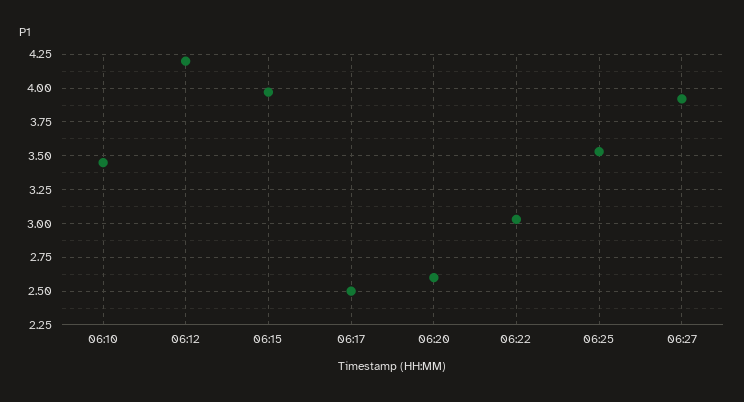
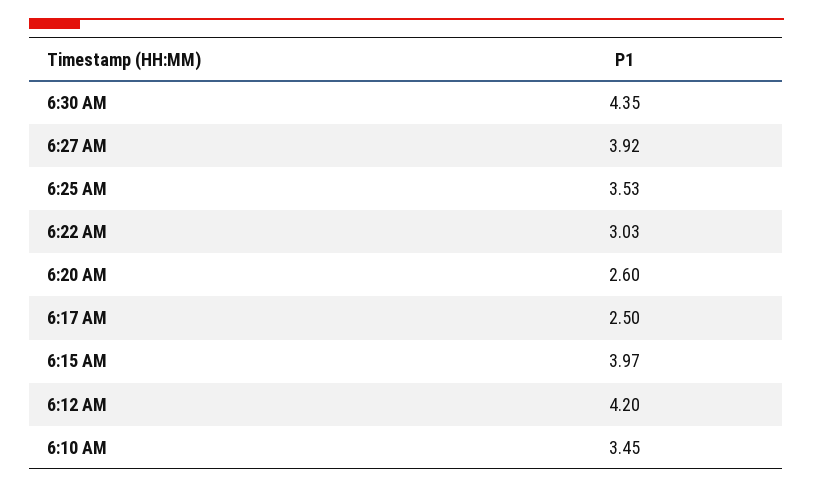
6:30 AM: none -> 4.35

